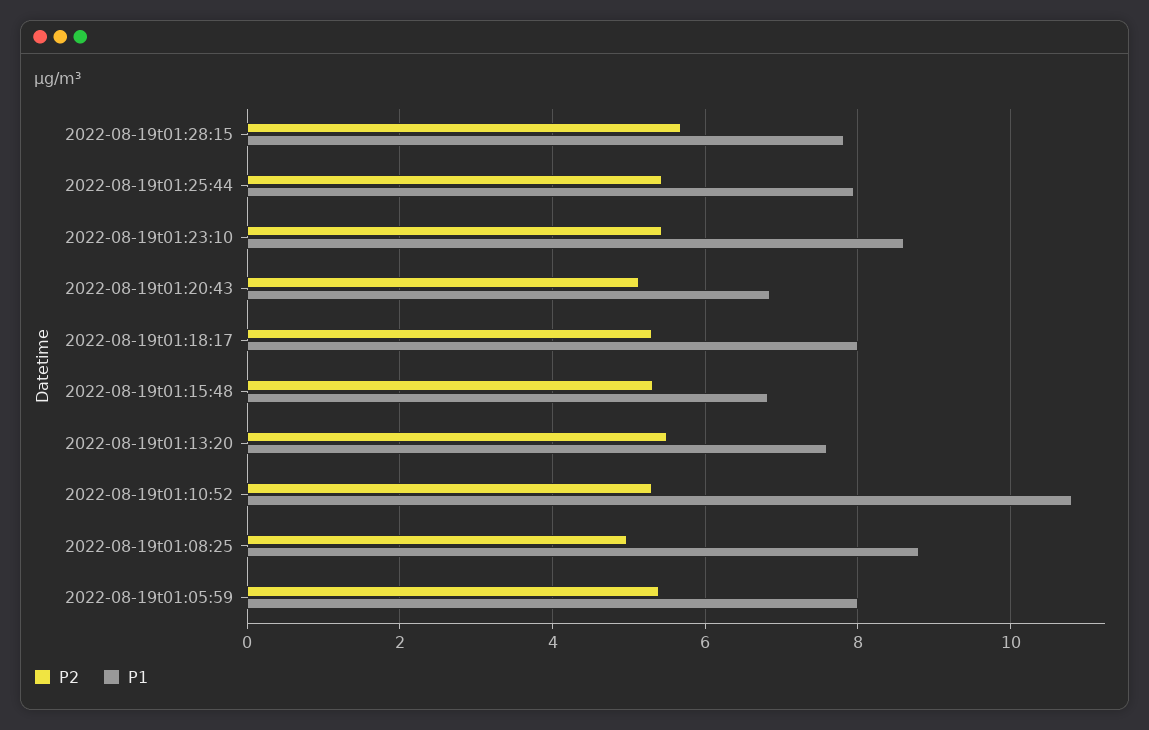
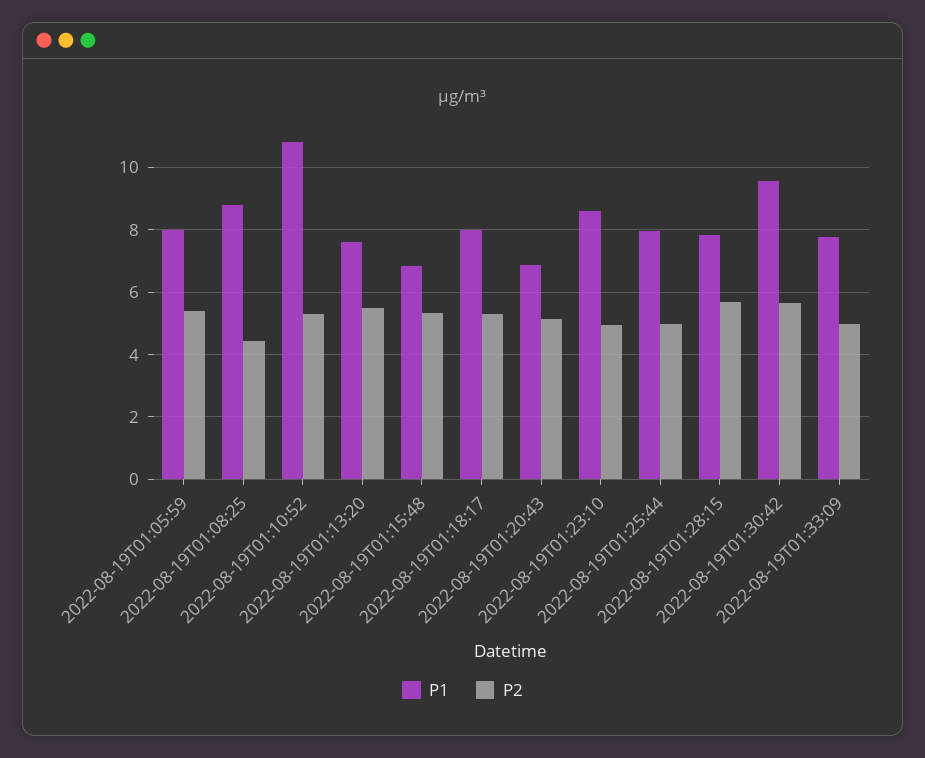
P2, 2022-08-19t01:25:44: 5.4 -> 5
P2, 2022-08-19t01:23:10: 5.4 -> 5
P2, 2022-08-19t01:08:25: 5 -> 4.4
P1, 2022-08-19T01:30:42: none -> 9.6
P2, 2022-08-19T01:30:42: none -> 5.6
P1, 2022-08-19T01:33:09: none -> 7.8
P2, 2022-08-19T01:33:09: none -> 5

